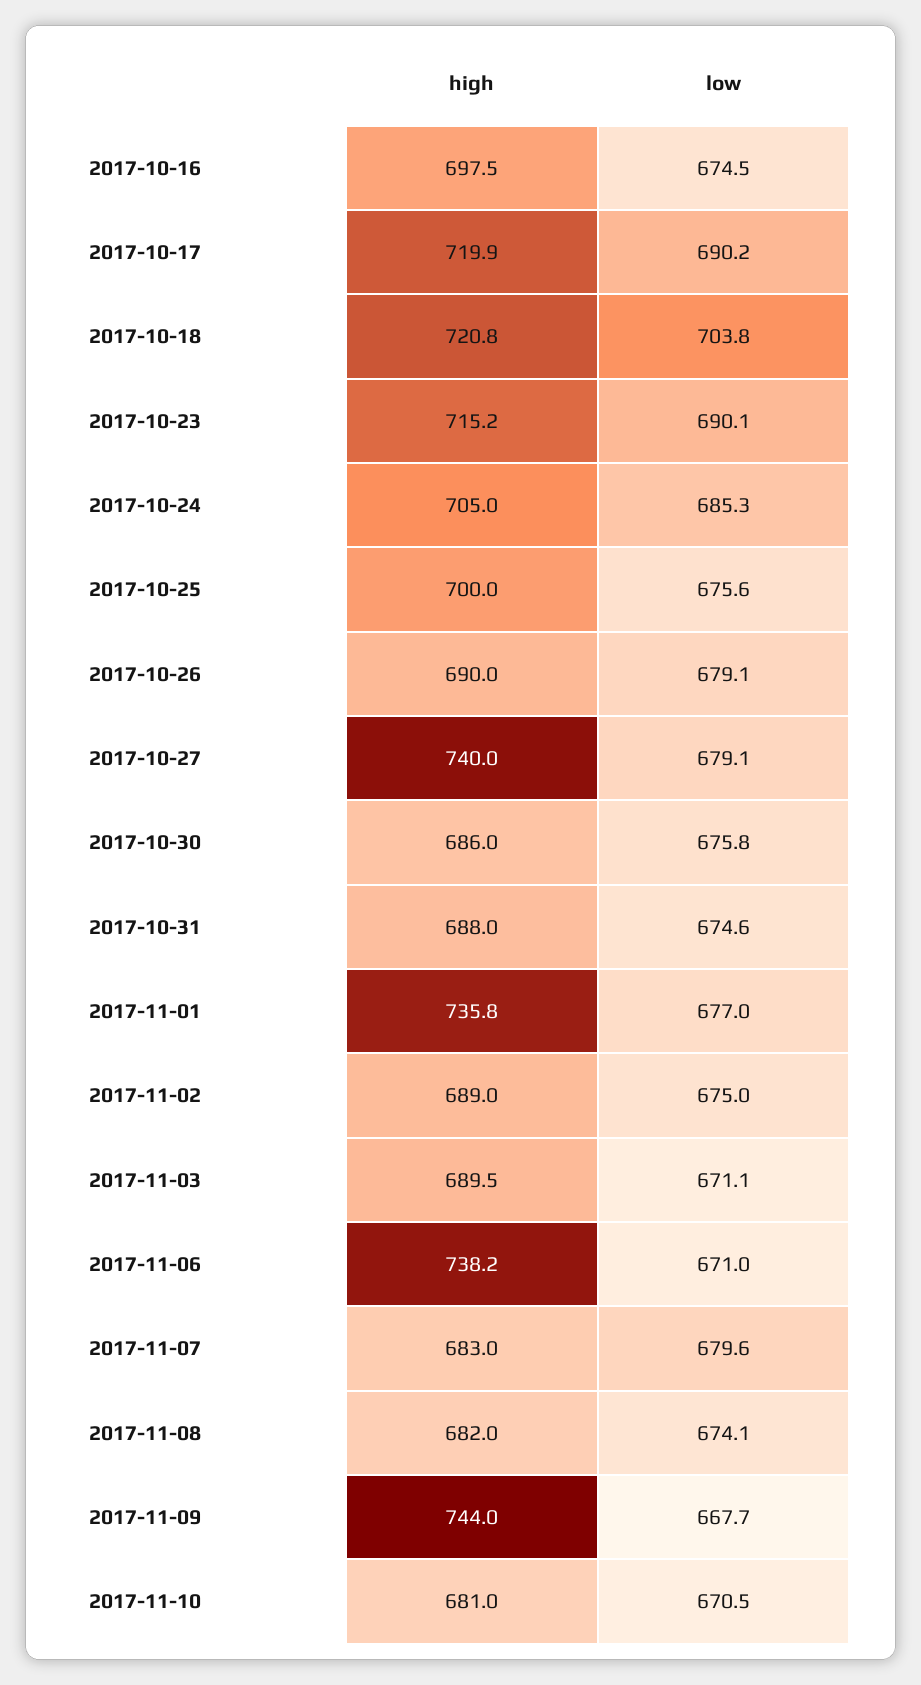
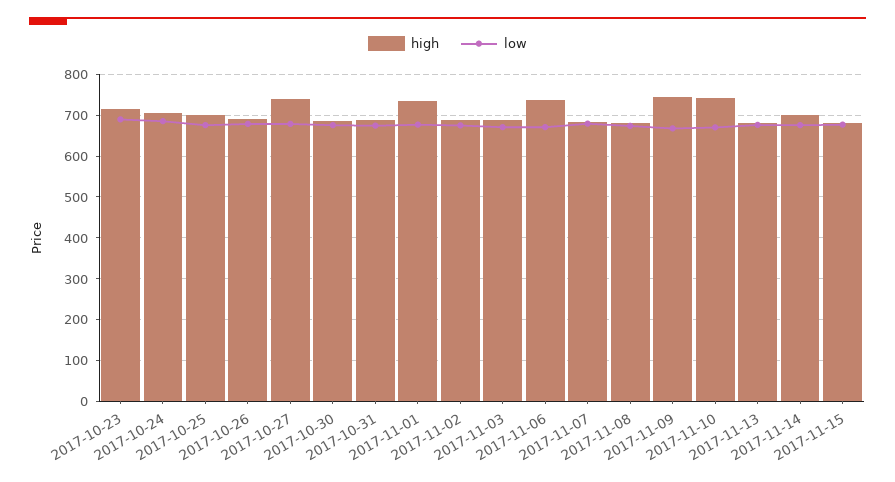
high, 2017-10-16: 697.5 -> none
low, 2017-10-16: 674.5 -> none
high, 2017-10-17: 719.9 -> none
low, 2017-10-17: 690.2 -> none
high, 2017-10-18: 720.8 -> none
low, 2017-10-18: 703.8 -> none
high, 2017-11-10: 681 -> 740
high, 2017-11-13: none -> 680
low, 2017-11-13: none -> 680
high, 2017-11-14: none -> 700
low, 2017-11-14: none -> 680
high, 2017-11-15: none -> 680
low, 2017-11-15: none -> 680

